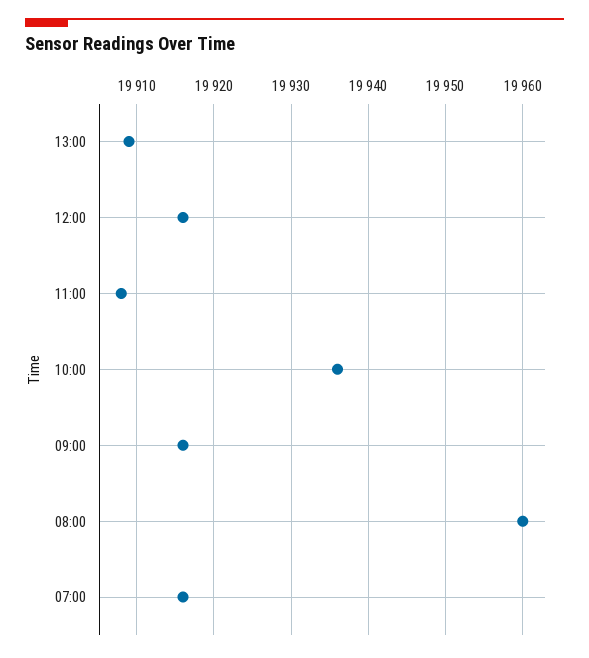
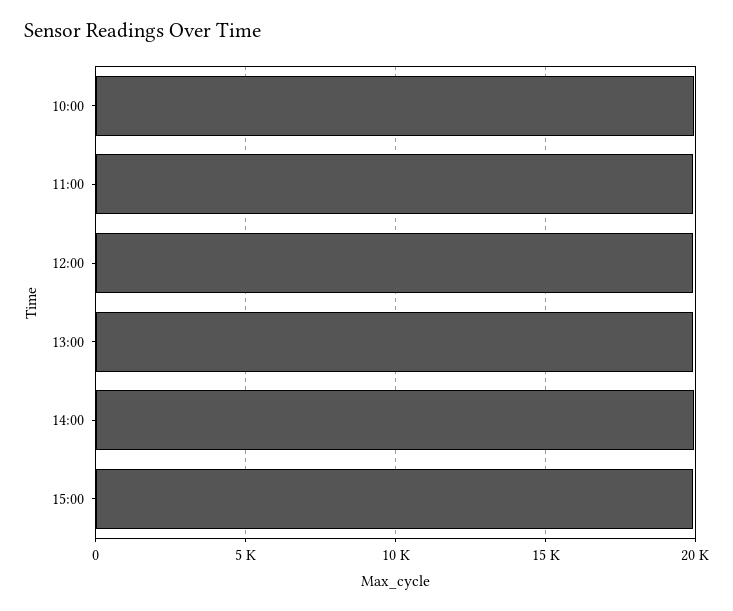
09:00: 19916 -> none
08:00: 19960 -> none
07:00: 19916 -> none
14:00: none -> 20000
15:00: none -> 20000

